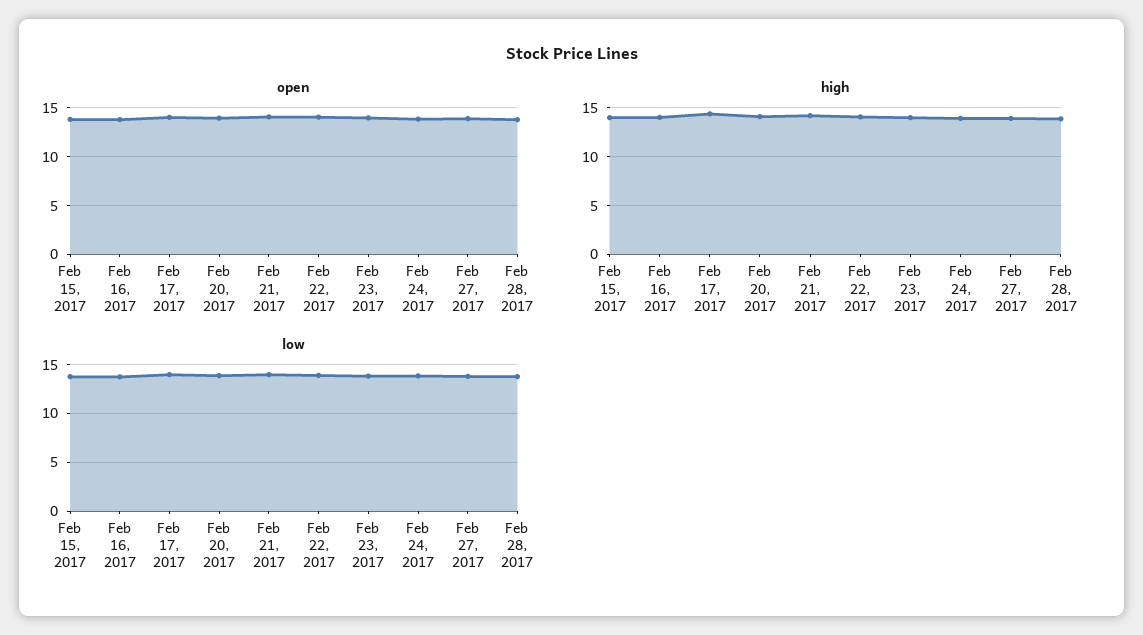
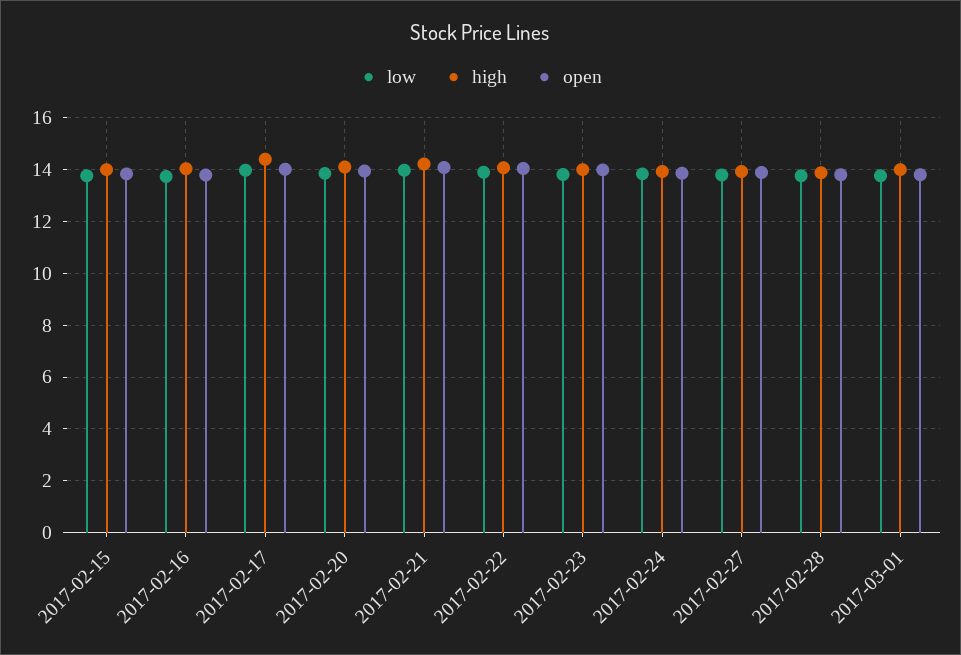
low, 2017-03-01: none -> 13.75
high, 2017-03-01: none -> 14
open, 2017-03-01: none -> 13.75

